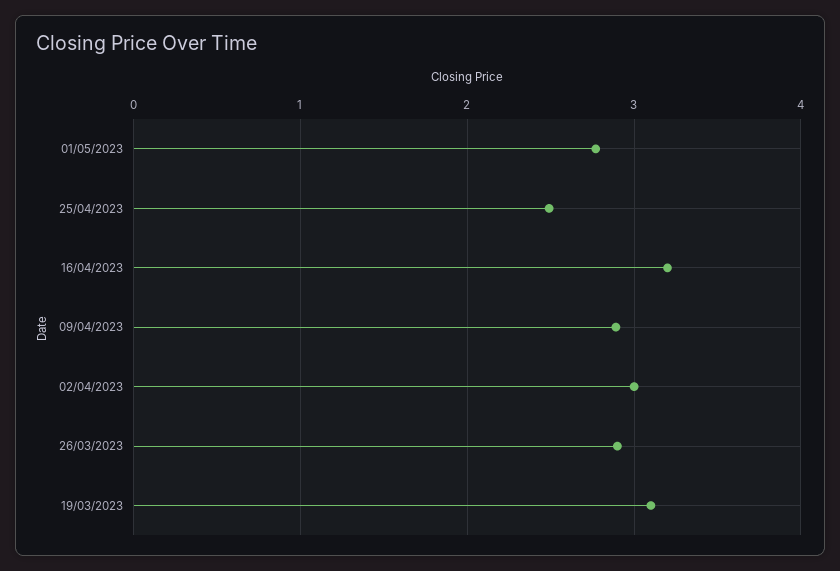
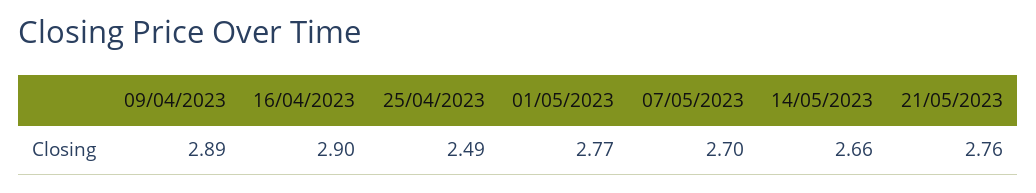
16/04/2023: 3.2 -> 2.9
02/04/2023: 3 -> none
26/03/2023: 2.9 -> none
19/03/2023: 3.1 -> none
07/05/2023: none -> 2.7
14/05/2023: none -> 2.66
21/05/2023: none -> 2.76

